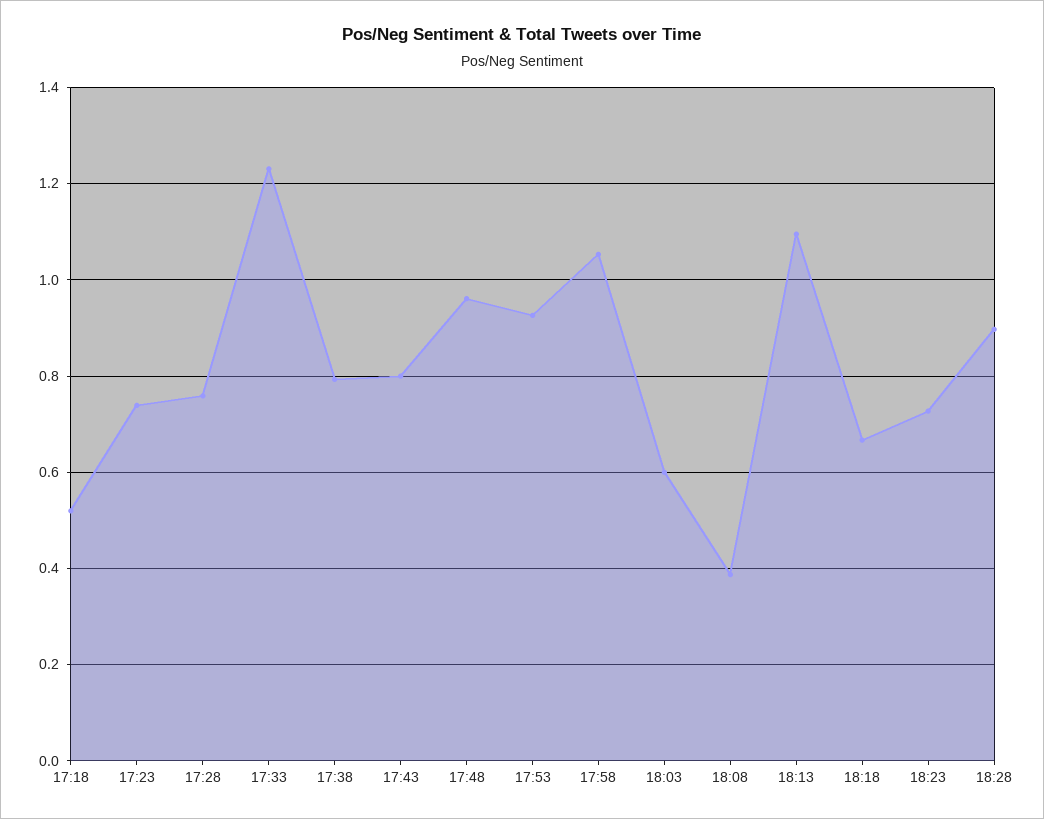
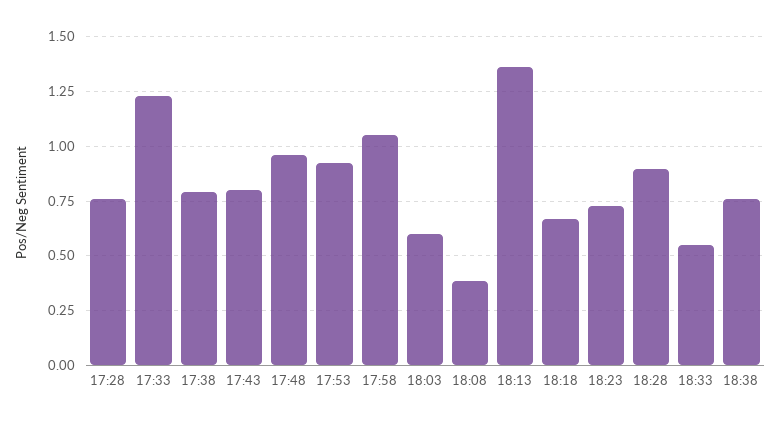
17:18: 0.52 -> none
17:23: 0.74 -> none
18:13: 1.1 -> 1.35
18:33: none -> 0.55
18:38: none -> 0.75

